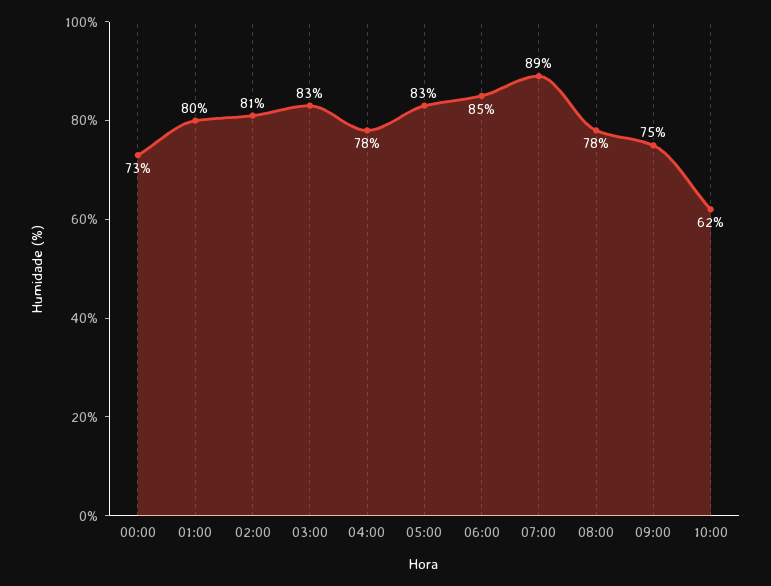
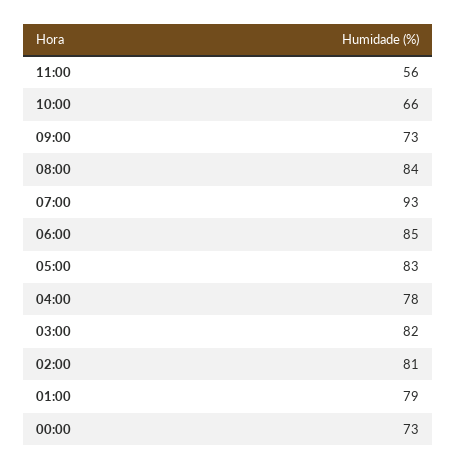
01:00: 80 -> 79
03:00: 83 -> 82
07:00: 89 -> 93
08:00: 78 -> 84
09:00: 75 -> 73
10:00: 62 -> 66
11:00: none -> 56

